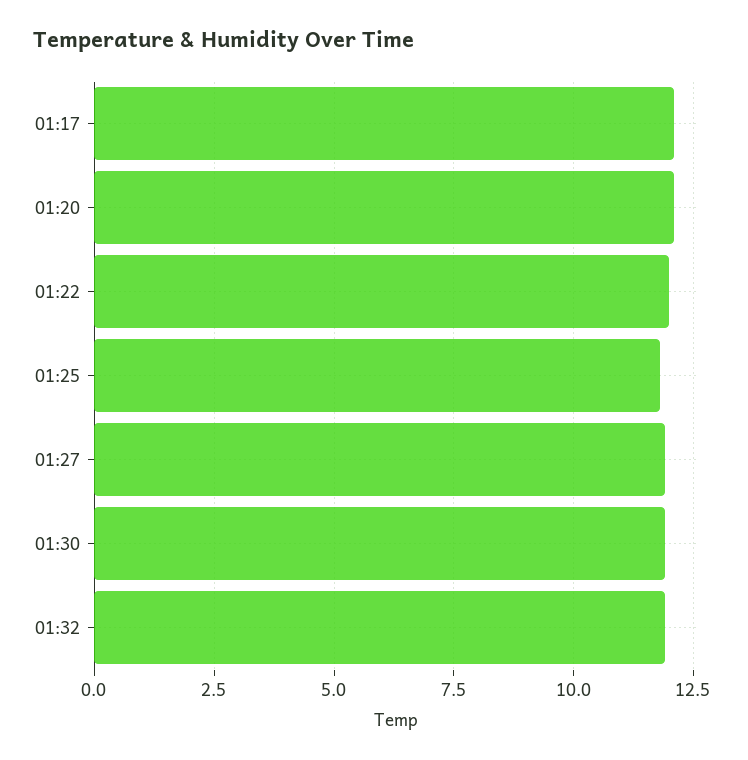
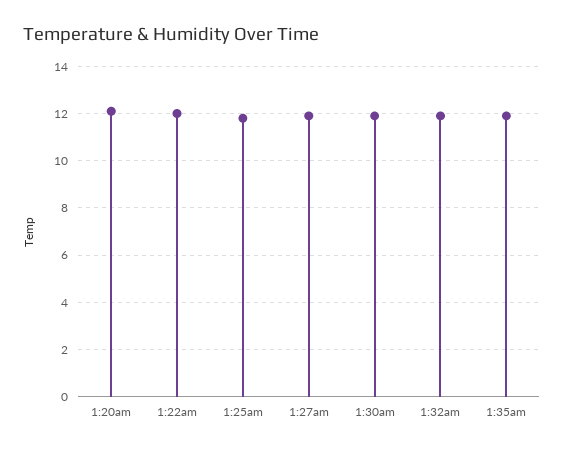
01:17: 12 -> none
1:35am: none -> 12

